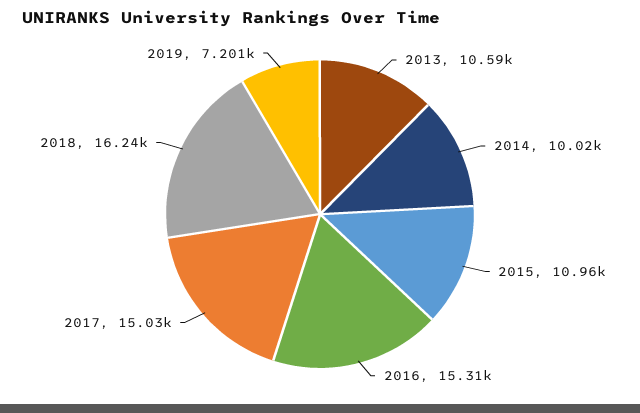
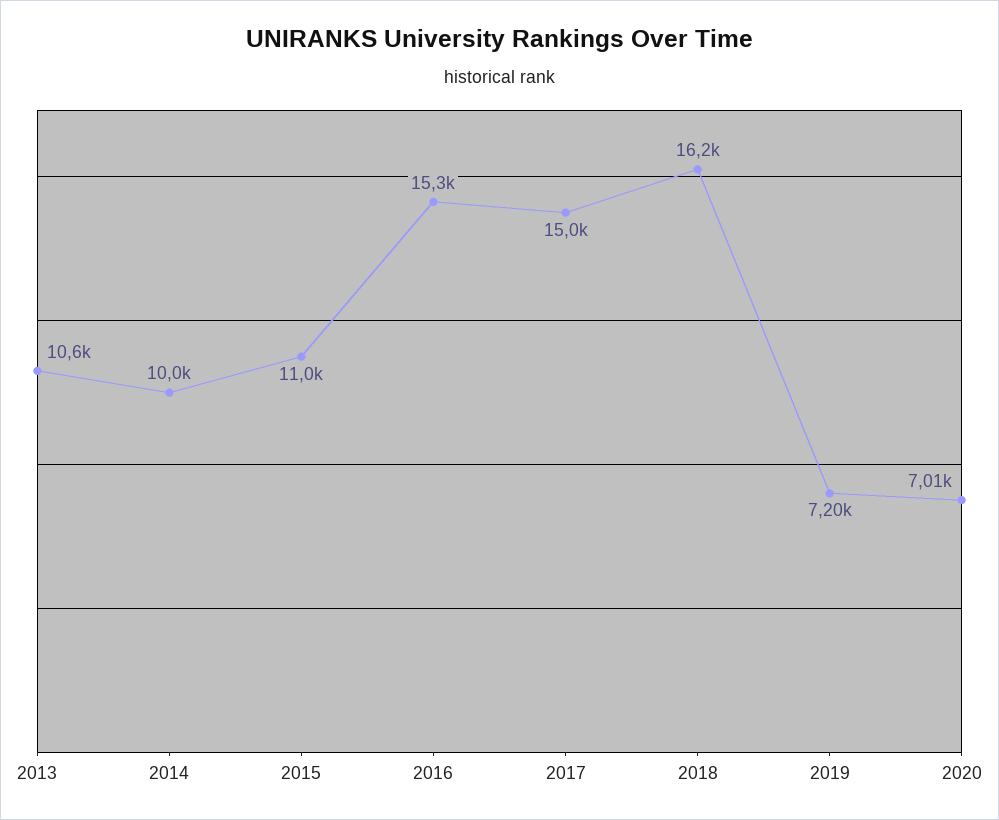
2020: none -> 7010

